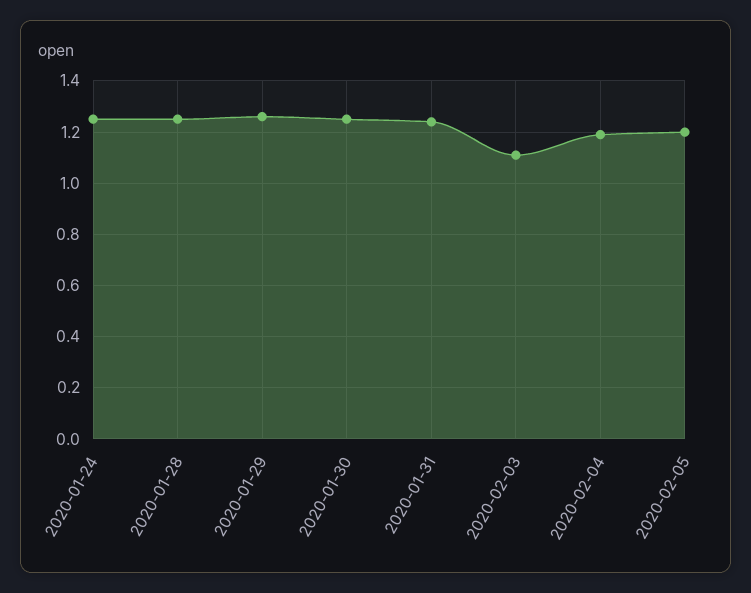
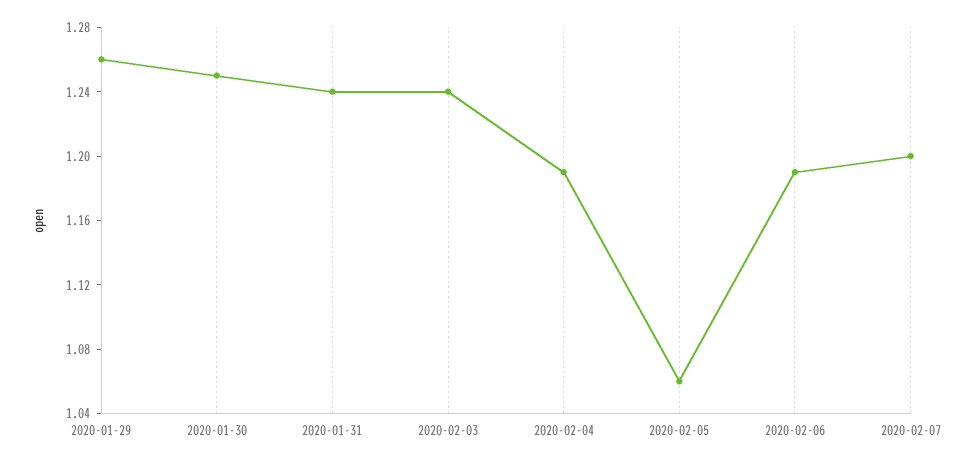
2020-01-24: 1.25 -> none
2020-01-28: 1.25 -> none
2020-02-03: 1.1 -> 1.24
2020-02-05: 1.2 -> 1.06
2020-02-06: none -> 1.19
2020-02-07: none -> 1.2

